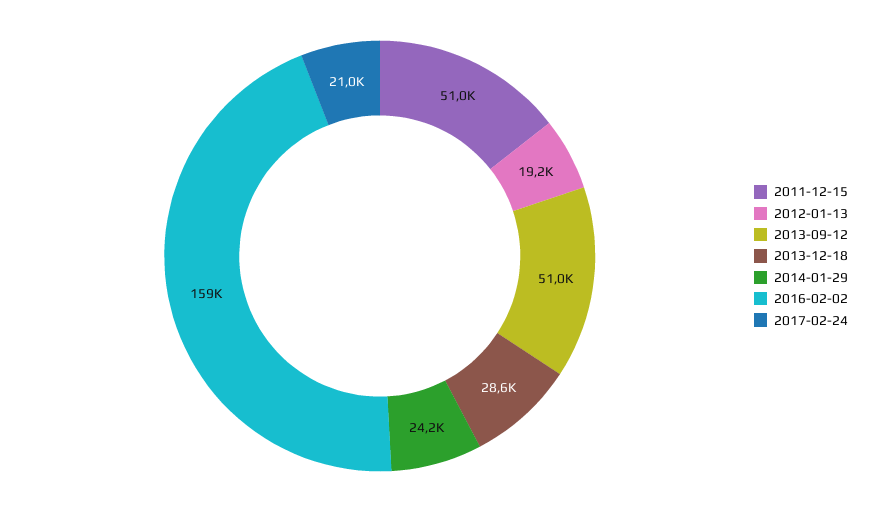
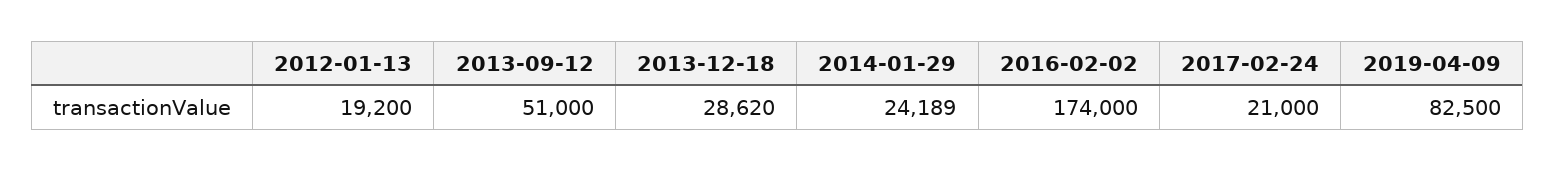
2011-12-15: 51000 -> none
2016-02-02: 159000 -> 174000
2019-04-09: none -> 82500

